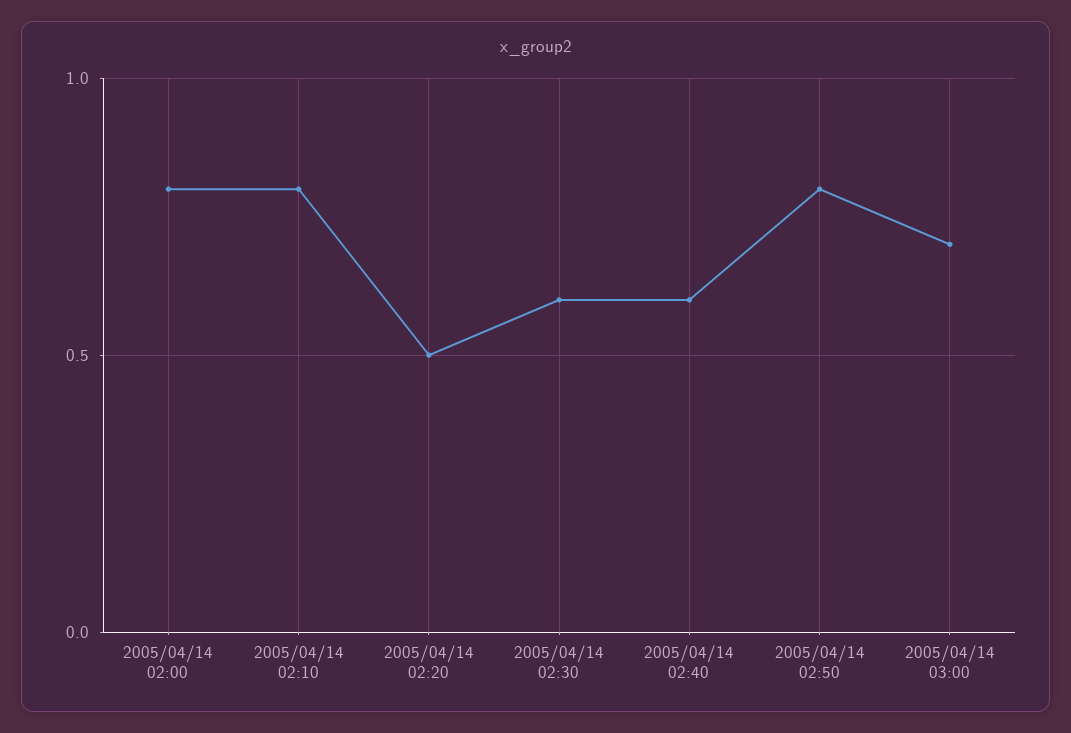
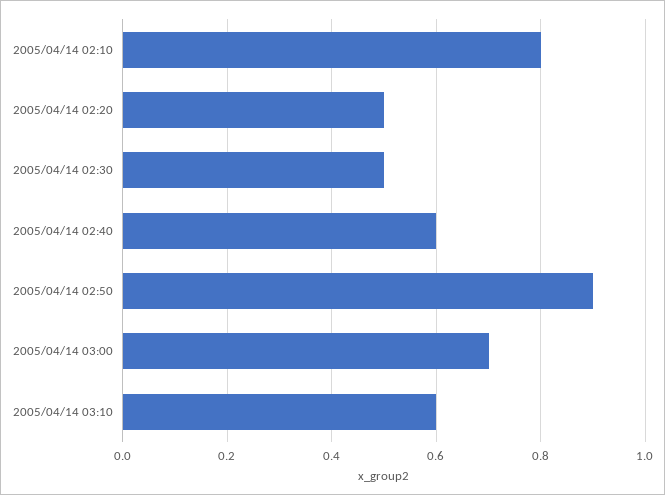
2005/04/14 02:00: 0.8 -> none
2005/04/14 02:30: 0.6 -> 0.5
2005/04/14 02:50: 0.8 -> 0.9
2005/04/14 03:10: none -> 0.6

